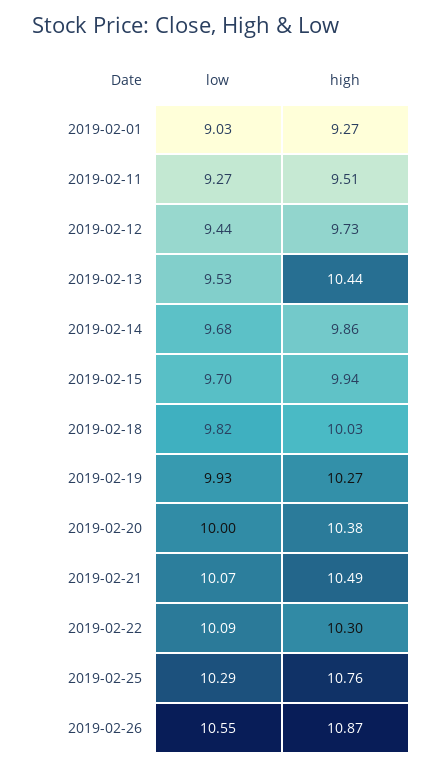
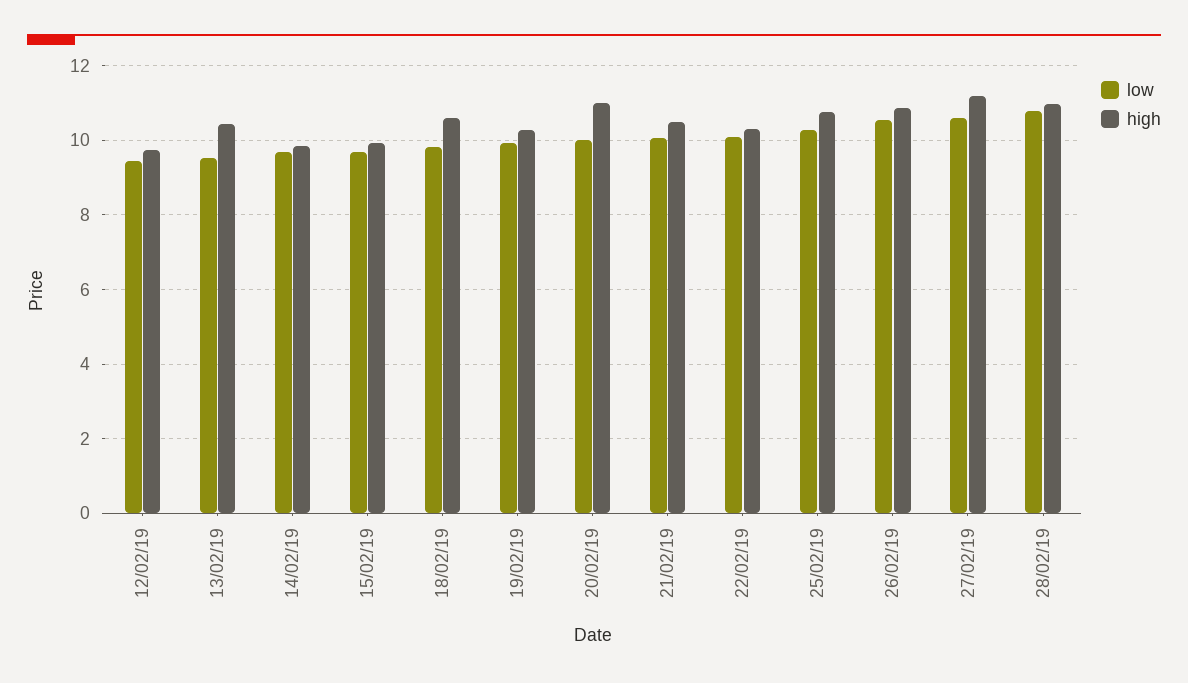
low, 2019-02-01: 9.03 -> none
high, 2019-02-01: 9.27 -> none
low, 2019-02-11: 9.27 -> none
high, 2019-02-11: 9.51 -> none
high, 2019-02-18: 10.03 -> 10.6
high, 2019-02-20: 10.38 -> 11
low, 27/02/19: none -> 10.6
high, 27/02/19: none -> 11.2
low, 28/02/19: none -> 10.8
high, 28/02/19: none -> 11

